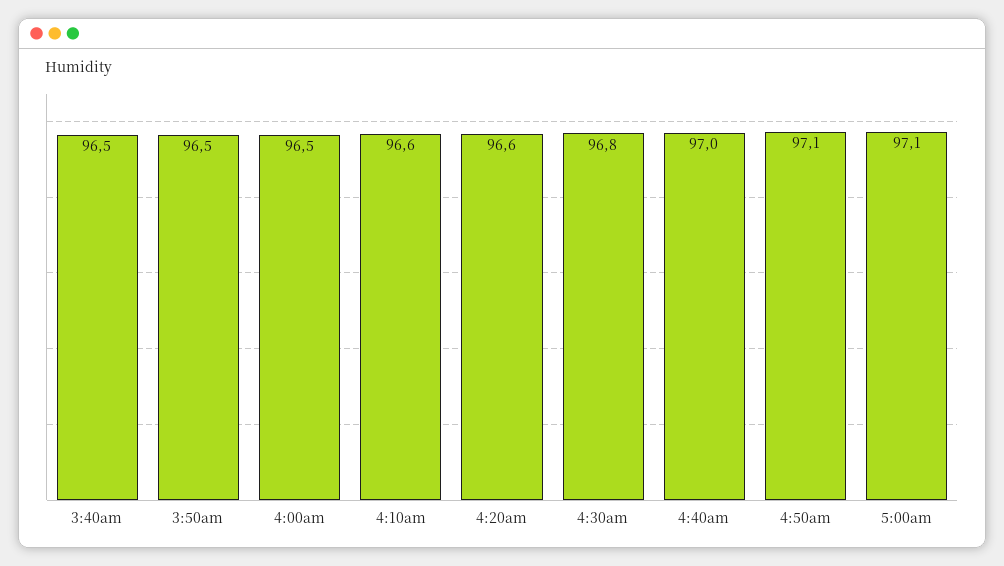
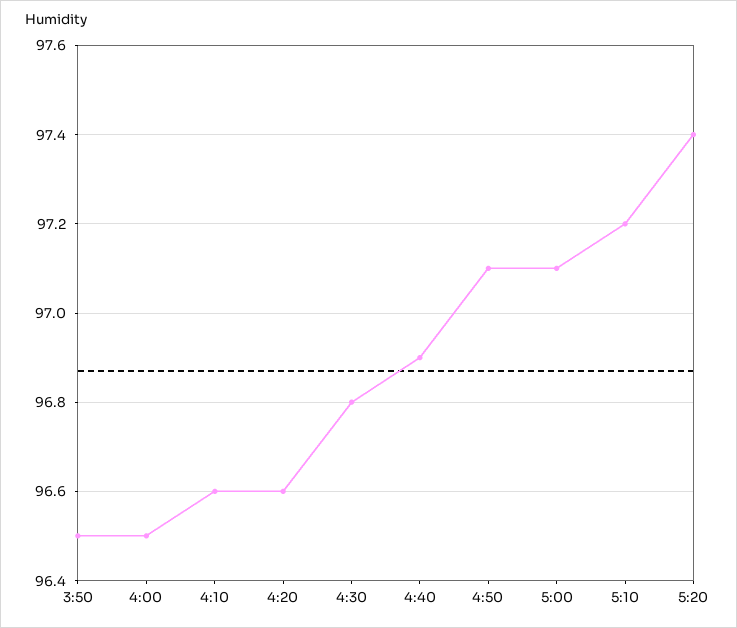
3:40am: 96.5 -> none
4:40am: 97 -> 96.9
5:10: none -> 97.2
5:20: none -> 97.4

